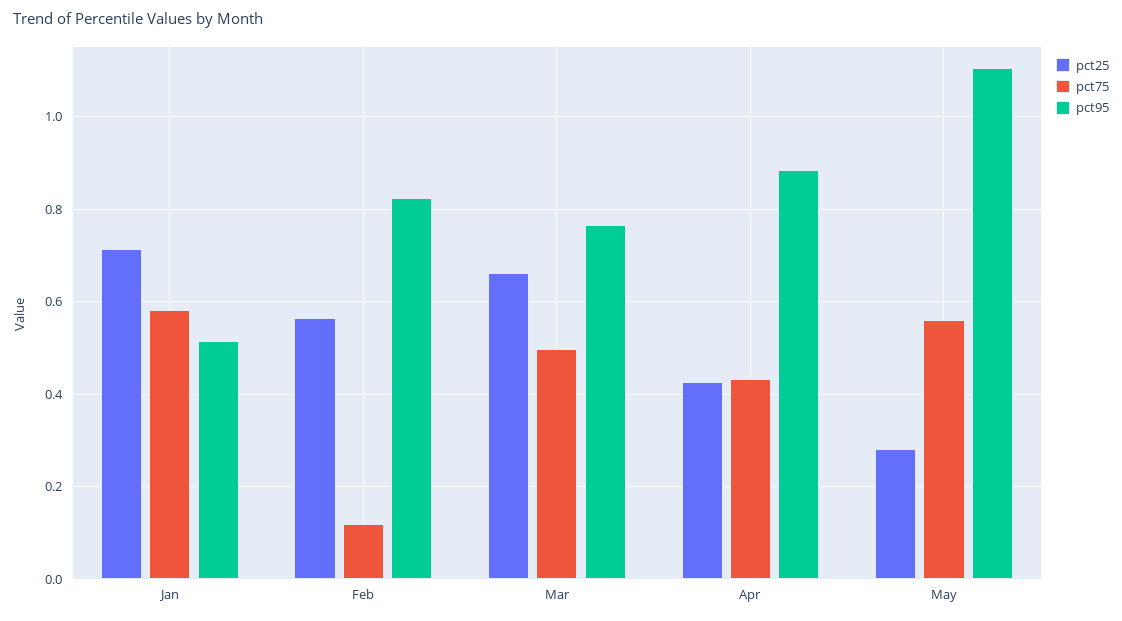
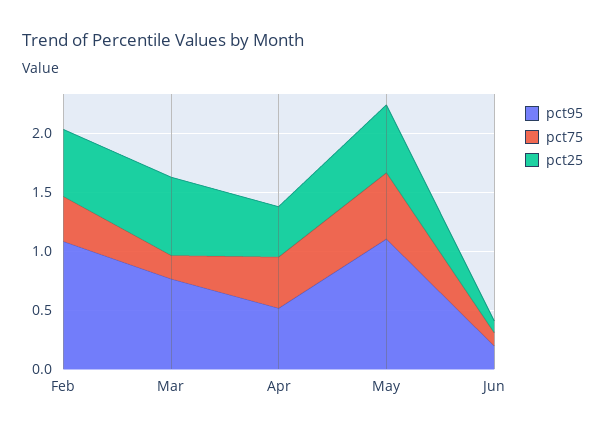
pct25, Jan: 0.72 -> none
pct75, Jan: 0.58 -> none
pct95, Jan: 0.52 -> none
pct75, Feb: 0.12 -> 0.4
pct95, Feb: 0.82 -> 1.1
pct75, Mar: 0.5 -> 0.2
pct95, Apr: 0.88 -> 0.5
pct25, May: 0.28 -> 0.6
pct95, Jun: none -> 0.2
pct75, Jun: none -> 0.1
pct25, Jun: none -> 0.1

